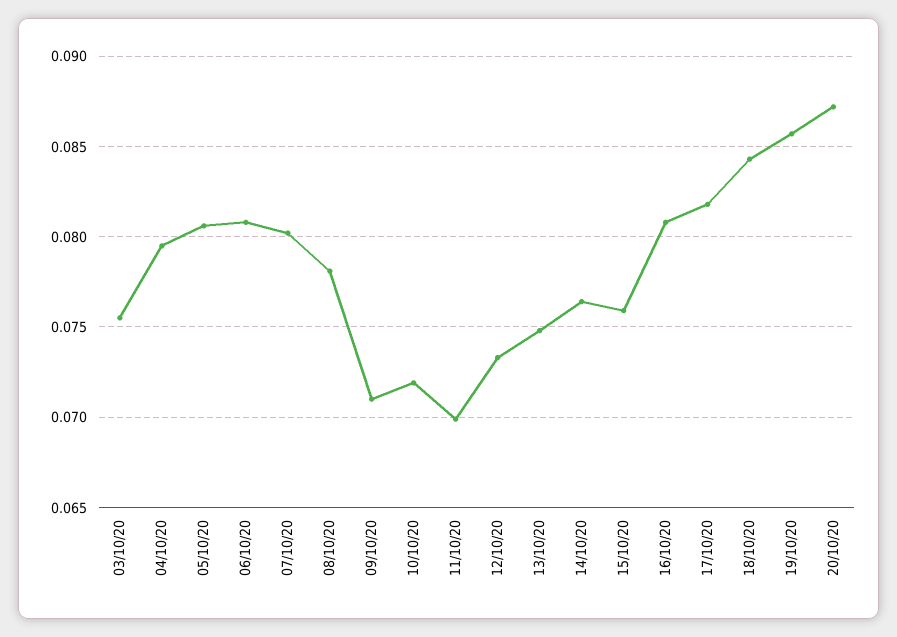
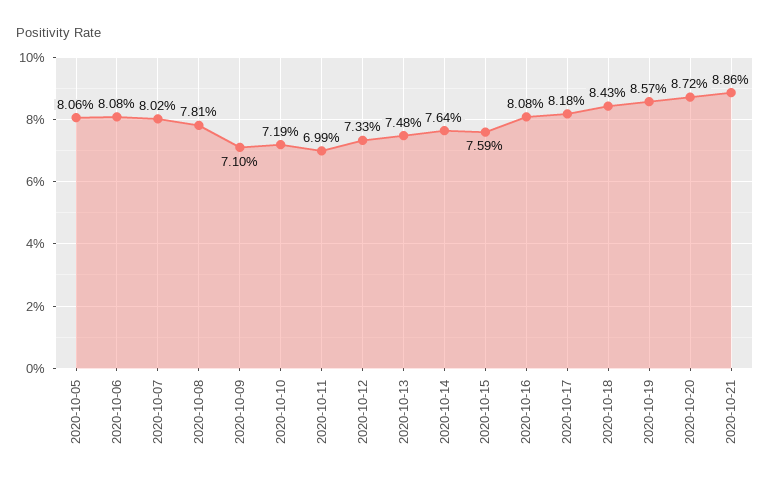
03/10/20: 0.0755 -> none
04/10/20: 0.0795 -> none
2020-10-21: none -> 0.0886

